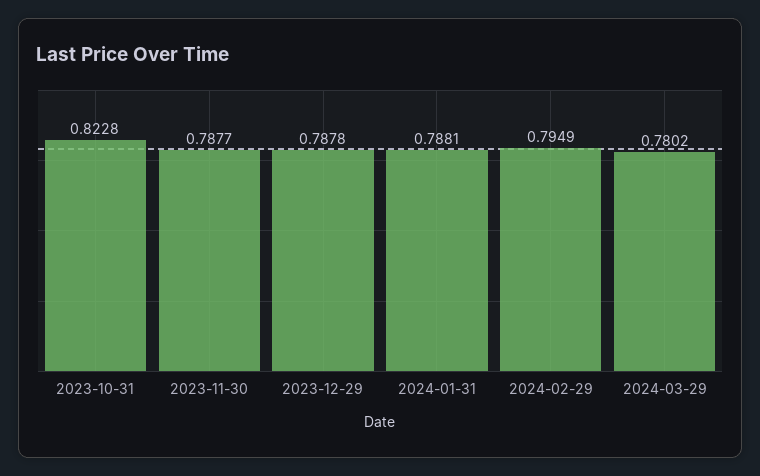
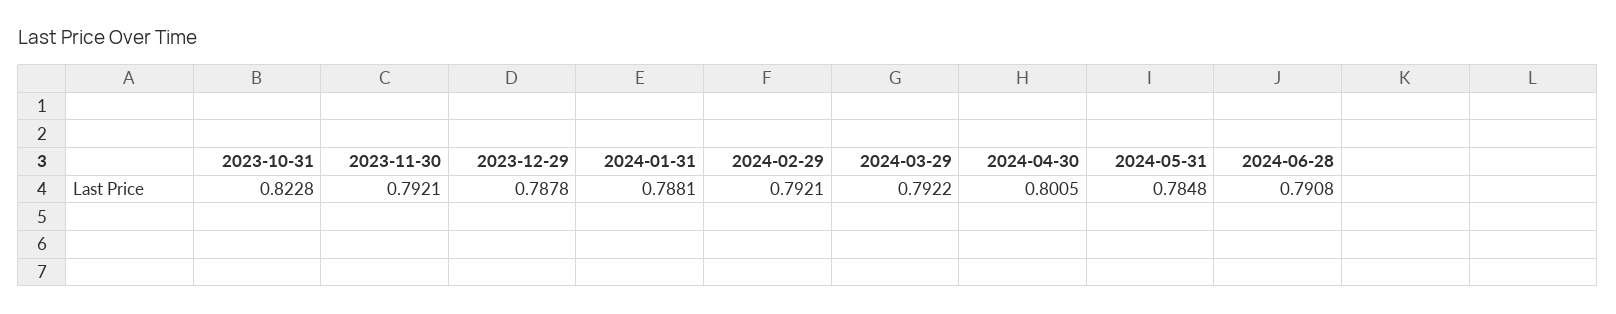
2023-11-30: 0.7877 -> 0.7921
2024-02-29: 0.7949 -> 0.7921
2024-03-29: 0.7802 -> 0.7922
2024-04-30: none -> 0.8005
2024-05-31: none -> 0.7848
2024-06-28: none -> 0.7908

